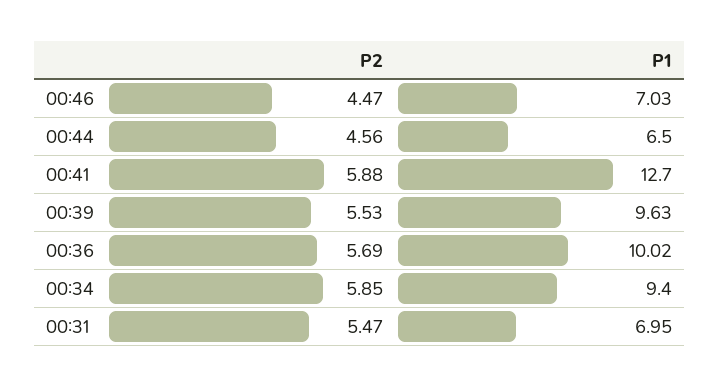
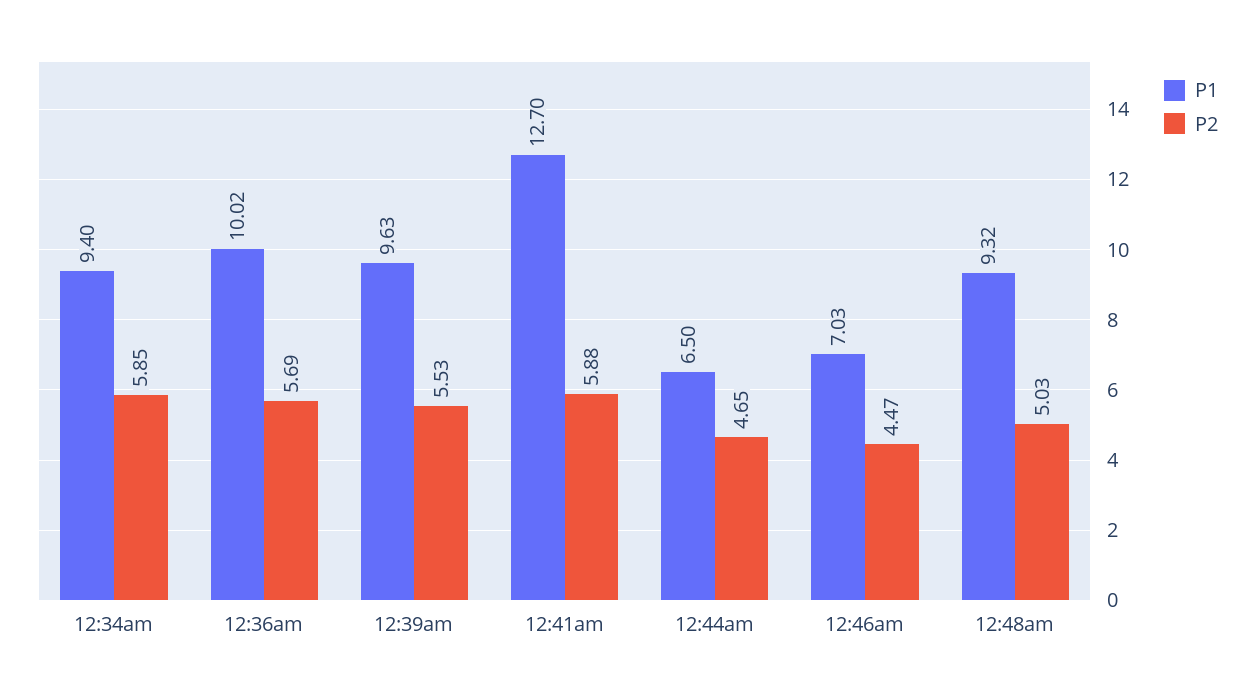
P2, 00:44: 4.56 -> 4.65
P2, 00:31: 5.47 -> none
P1, 00:31: 6.95 -> none
P1, 12:48am: none -> 9.32
P2, 12:48am: none -> 5.03

